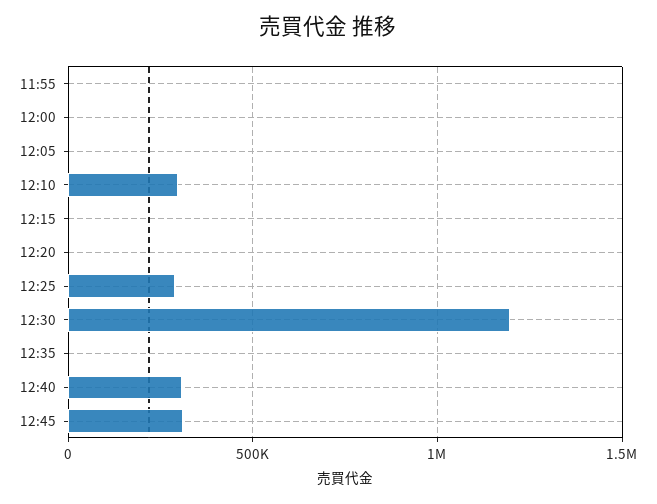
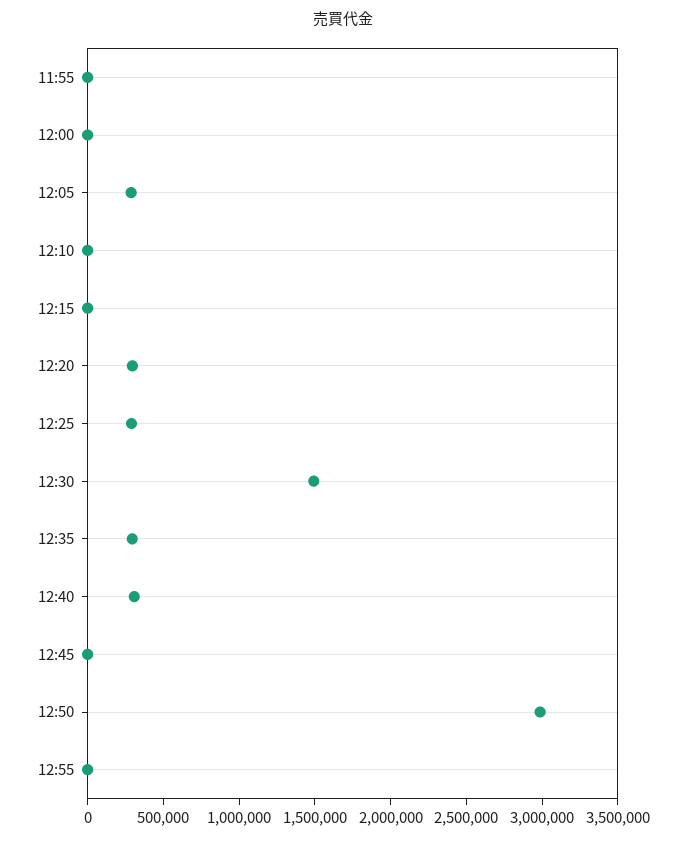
12:05: 0 -> 300000
12:10: 300000 -> 0
12:20: 0 -> 300000
12:30: 1200000 -> 1500000
12:35: 0 -> 300000
12:45: 300000 -> 0
12:50: none -> 3000000
12:55: none -> 0

